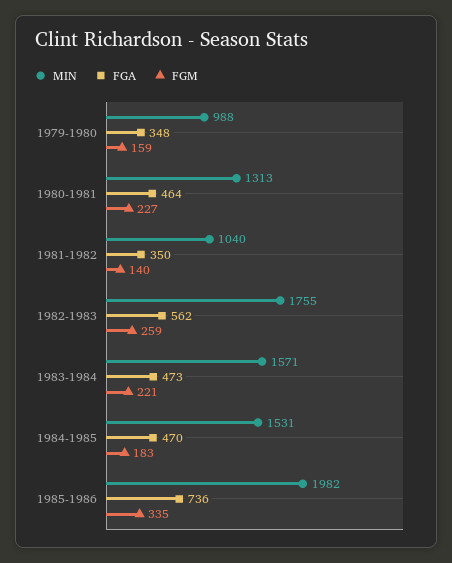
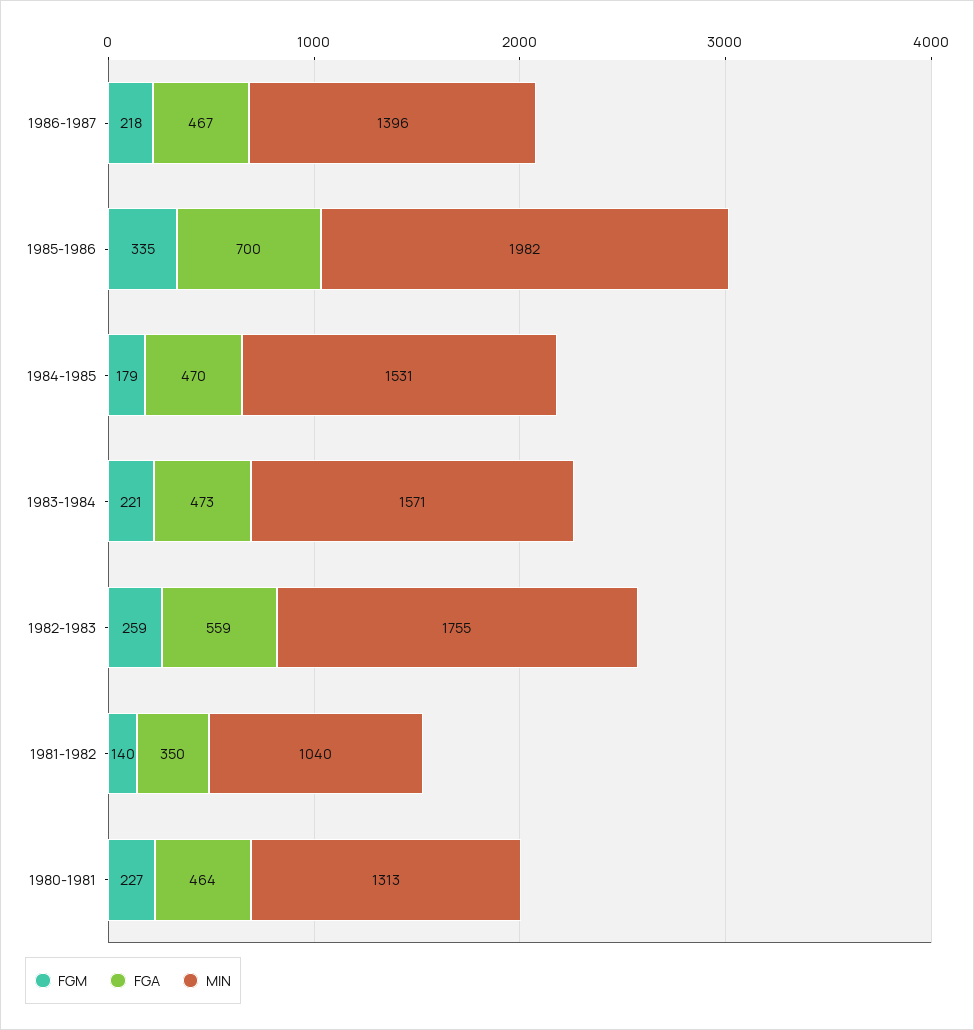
MIN, 1979-1980: 988 -> none
FGA, 1979-1980: 348 -> none
FGM, 1979-1980: 159 -> none
FGA, 1982-1983: 562 -> 559
FGM, 1984-1985: 183 -> 179
FGA, 1985-1986: 736 -> 700
FGM, 1986-1987: none -> 218
FGA, 1986-1987: none -> 467
MIN, 1986-1987: none -> 1396

